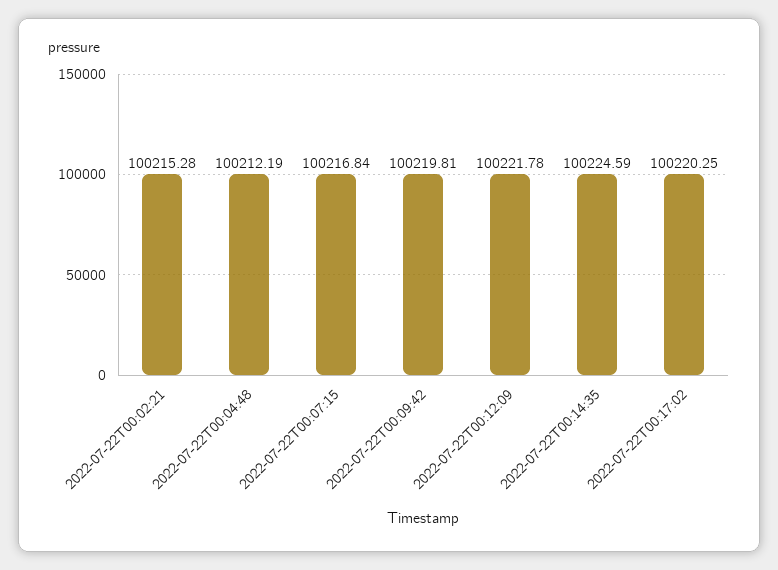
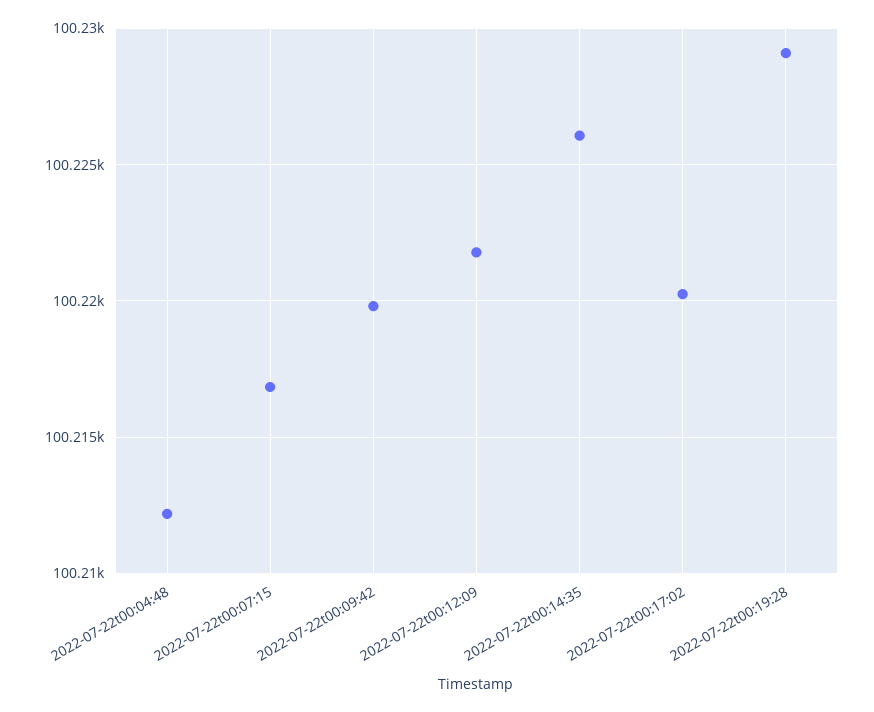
2022-07-22T00:02:21: 100215.28 -> none
2022-07-22T00:14:35: 100224.59 -> 100226
2022-07-22t00:19:28: none -> 100229

